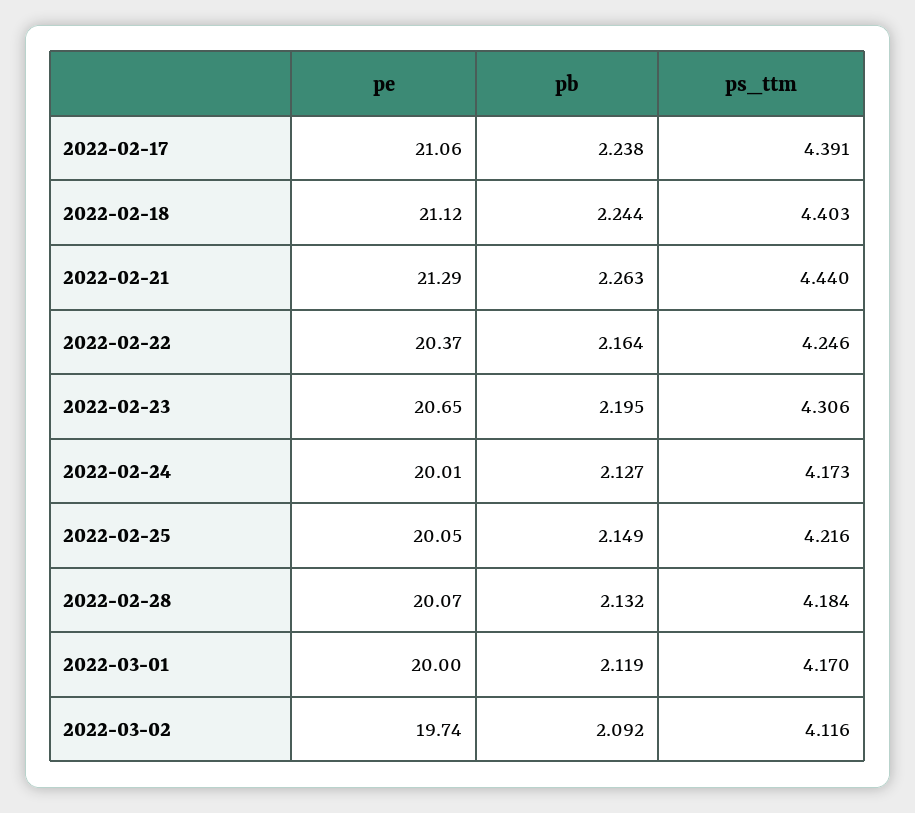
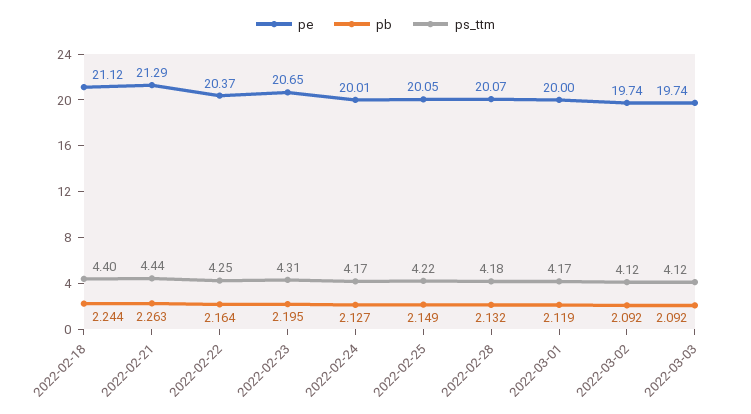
pe, 2022-02-17: 21.06 -> none
pb, 2022-02-17: 2.238 -> none
ps_ttm, 2022-02-17: 4.391 -> none
pe, 2022-03-03: none -> 19.74
pb, 2022-03-03: none -> 2.092
ps_ttm, 2022-03-03: none -> 4.12

